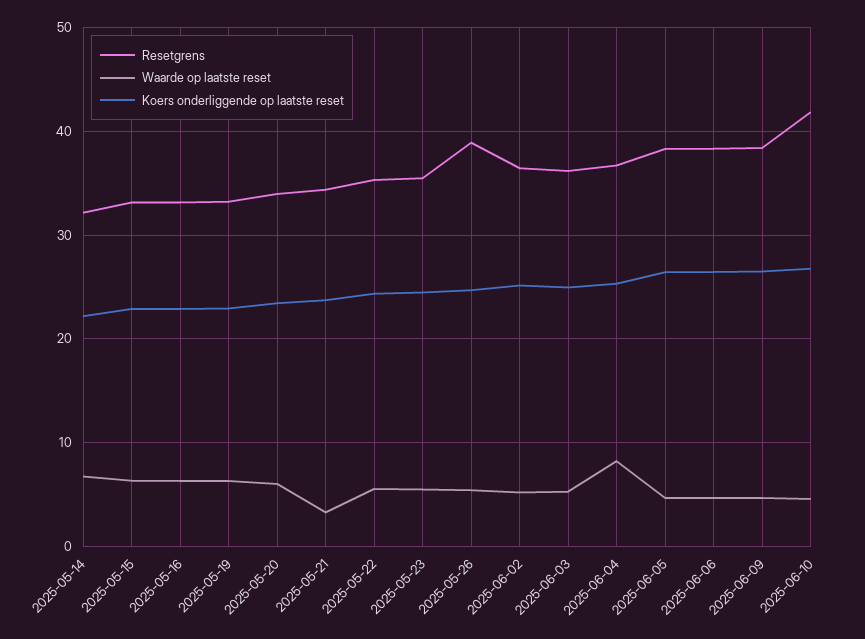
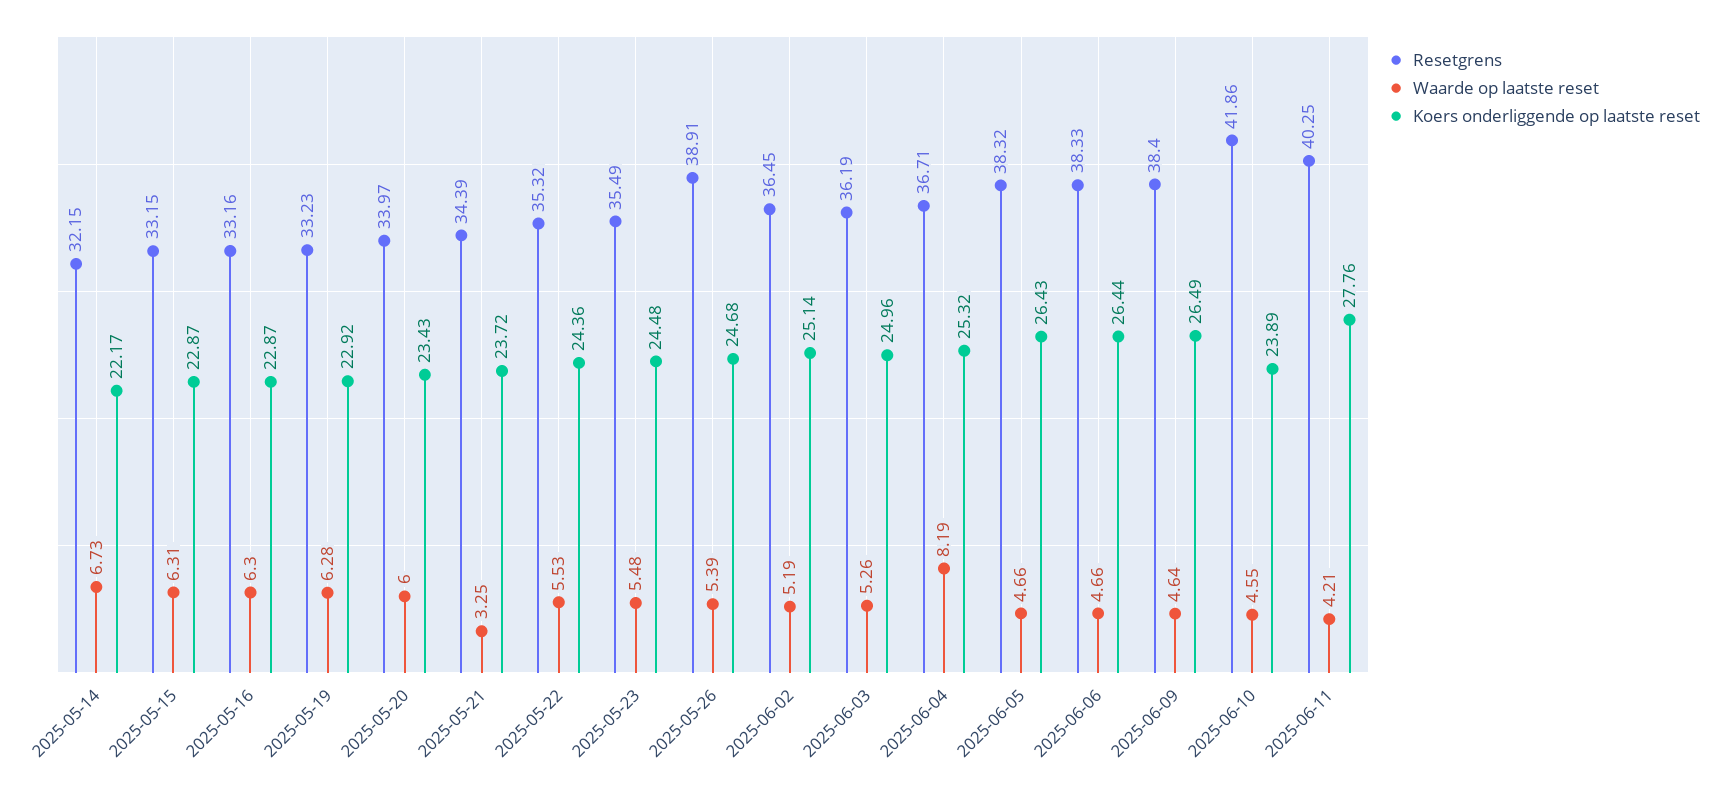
Koers onderliggende op laatste reset, 2025-06-10: 27 -> 23.89
Resetgrens, 2025-06-11: none -> 40.25
Waarde op laatste reset, 2025-06-11: none -> 4.21
Koers onderliggende op laatste reset, 2025-06-11: none -> 27.76

